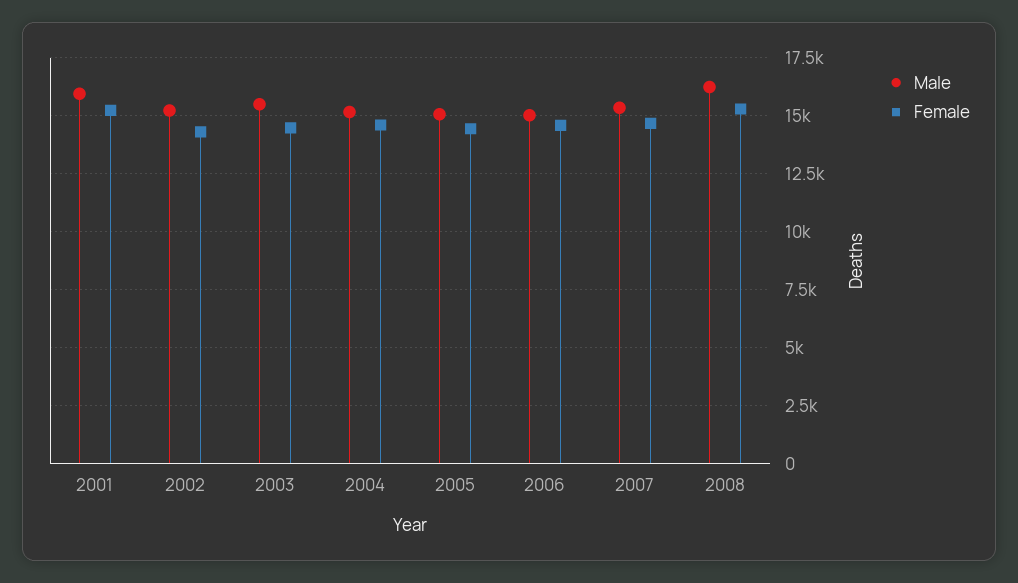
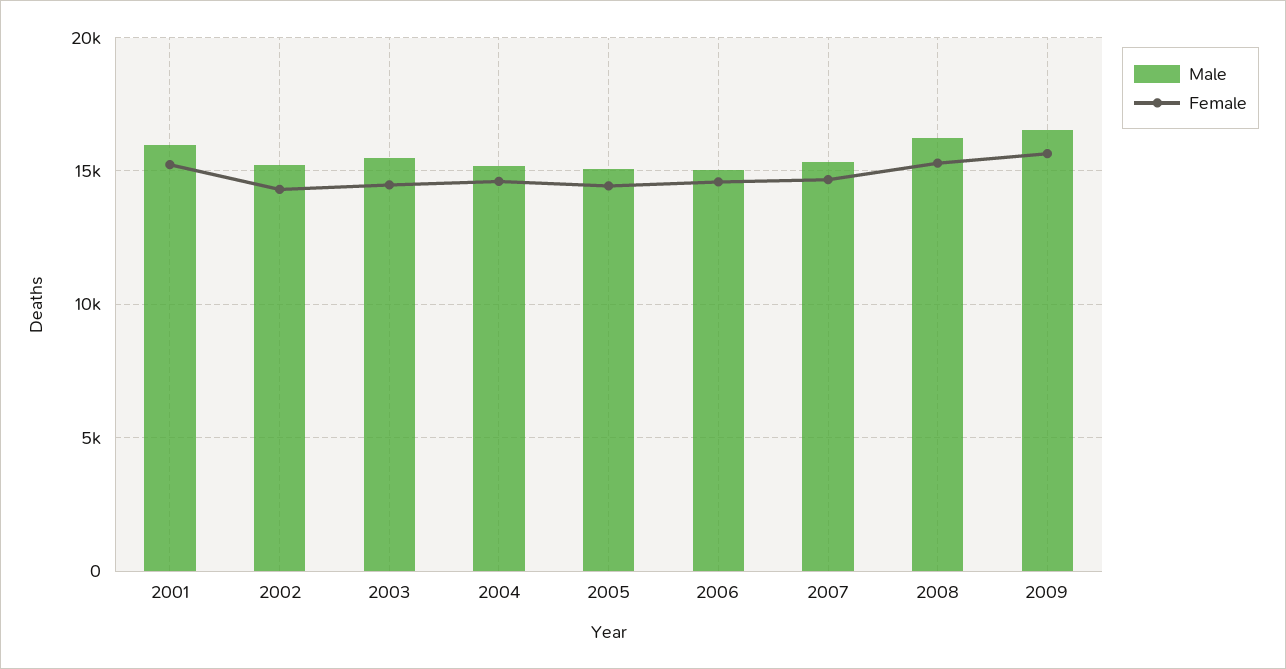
Male, 2009: none -> 16500
Female, 2009: none -> 15500

